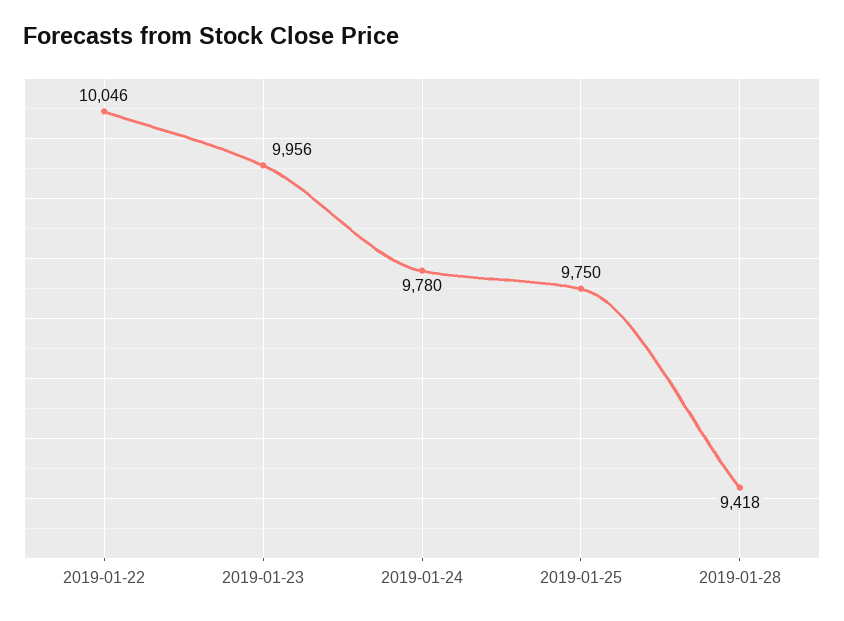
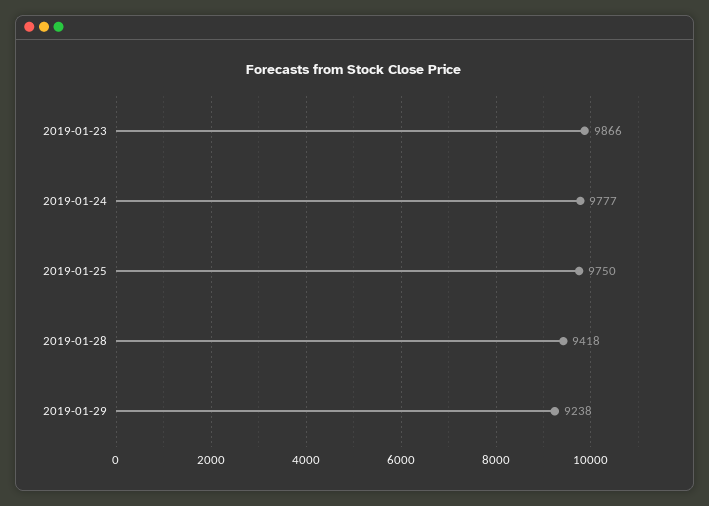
2019-01-22: 10046 -> none
2019-01-23: 9956 -> 9866
2019-01-24: 9780 -> 9777
2019-01-29: none -> 9238

